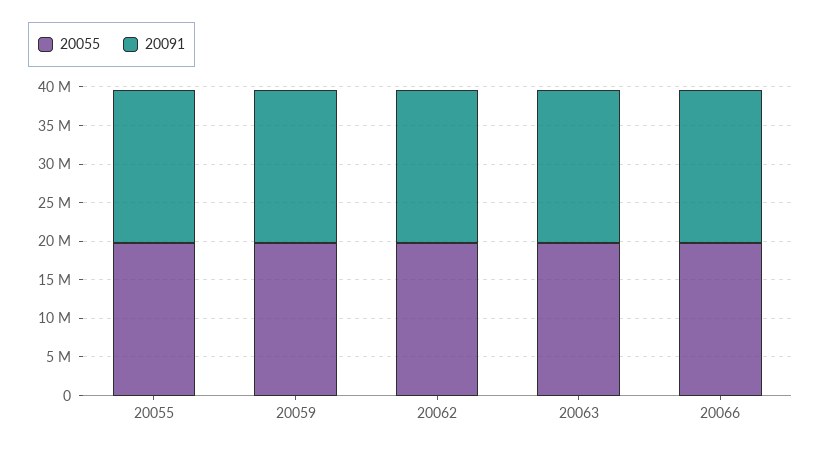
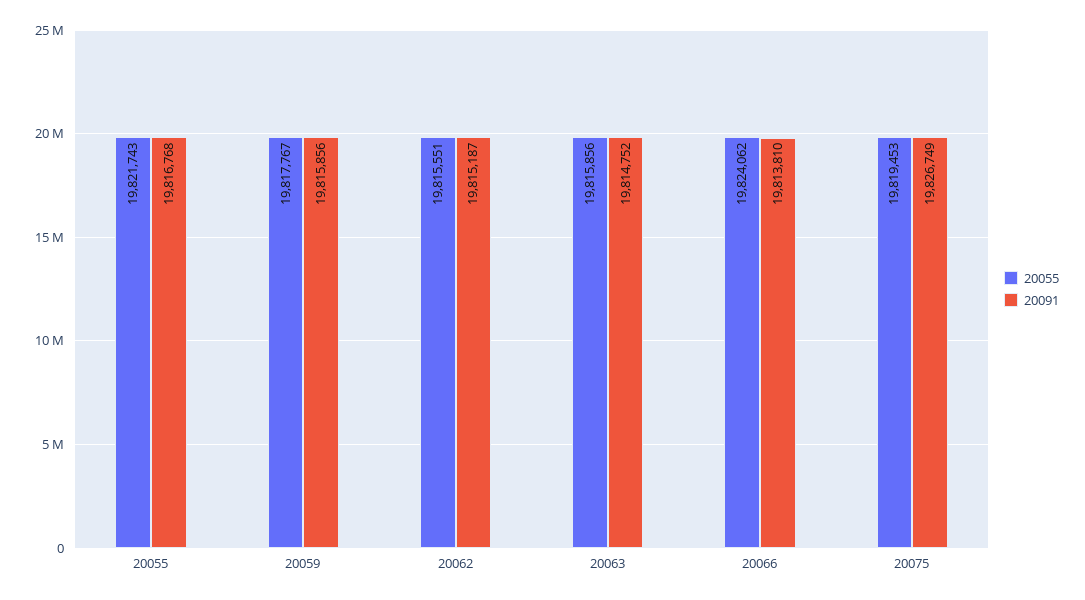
20055, 20075: none -> 19819453
20091, 20075: none -> 19826749

